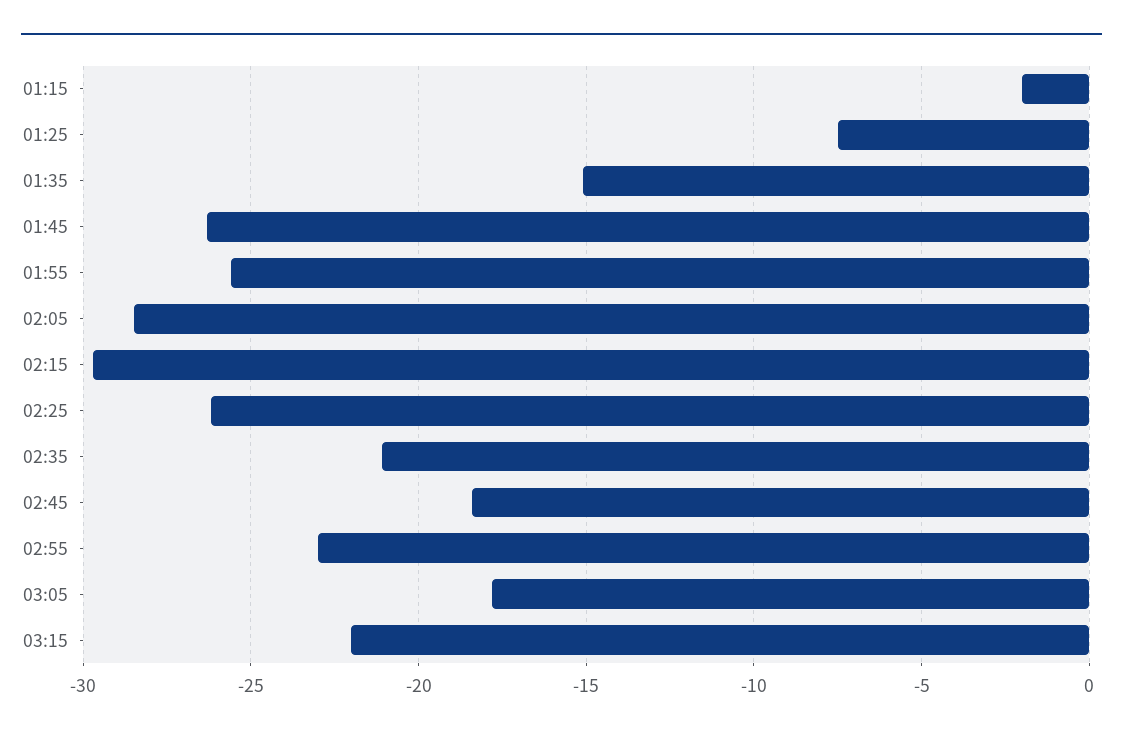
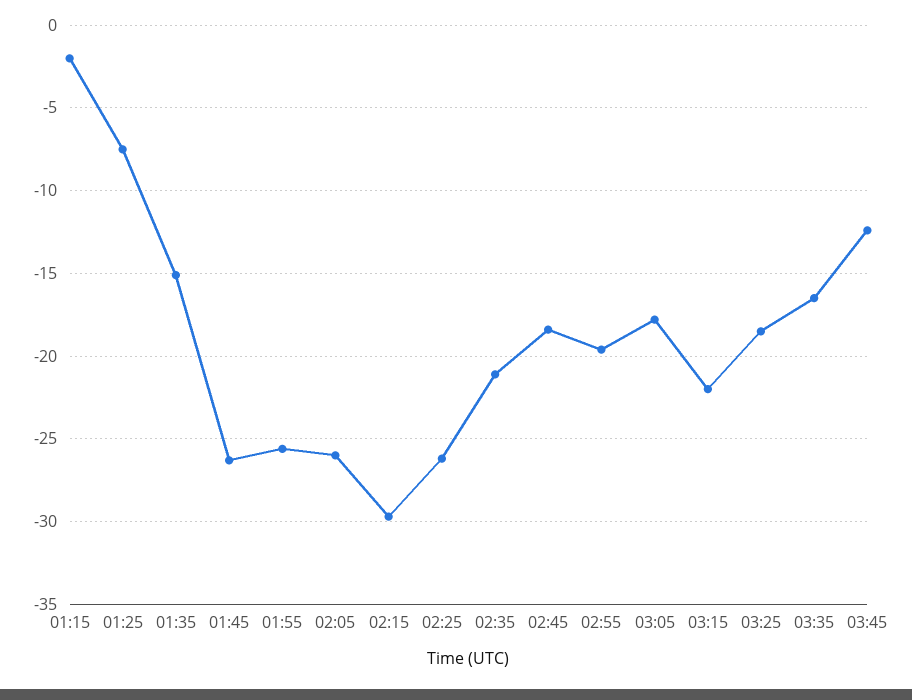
02:05: -28.5 -> -26
02:55: -23 -> -19.5
03:25: none -> -18.5
03:35: none -> -16.5
03:45: none -> -12.5

